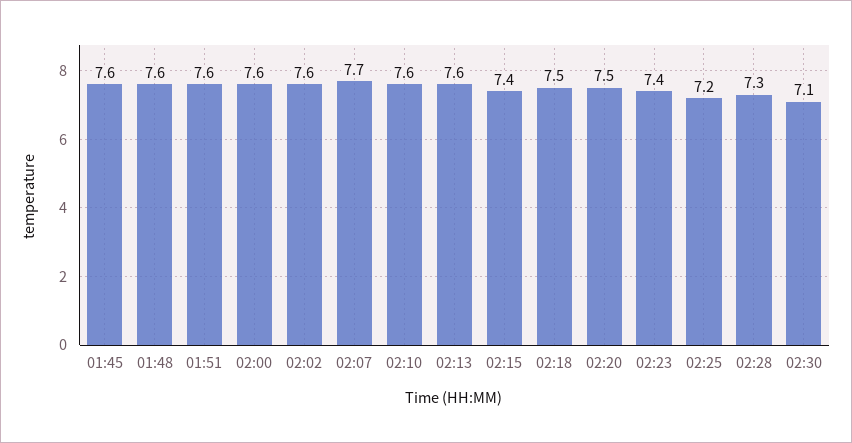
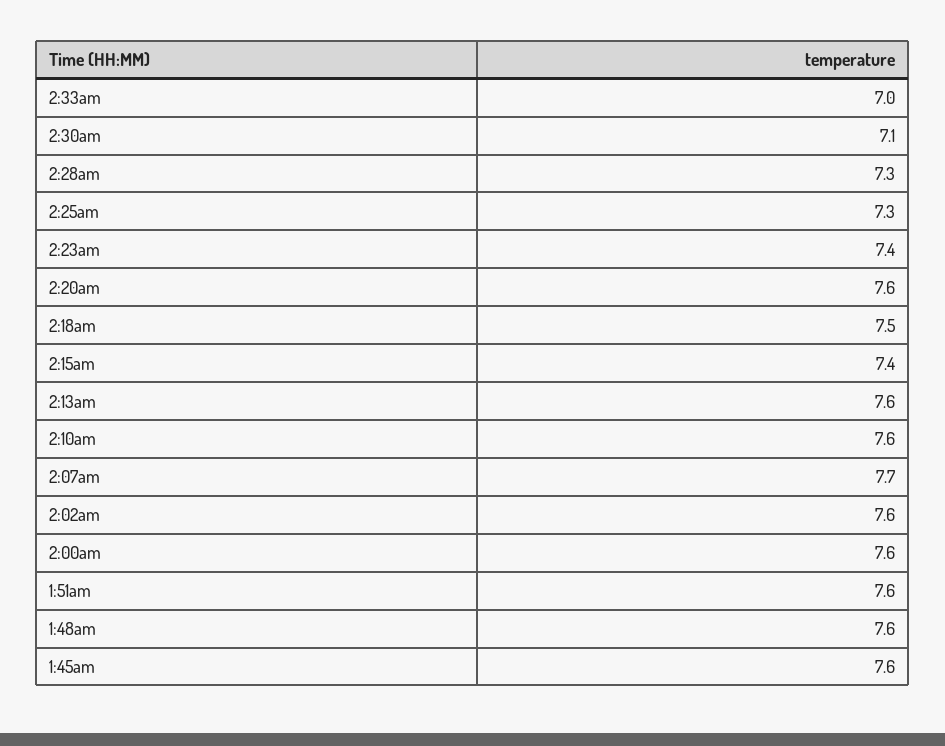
02:20: 7.5 -> 7.6
02:25: 7.2 -> 7.3
2:33am: none -> 7

